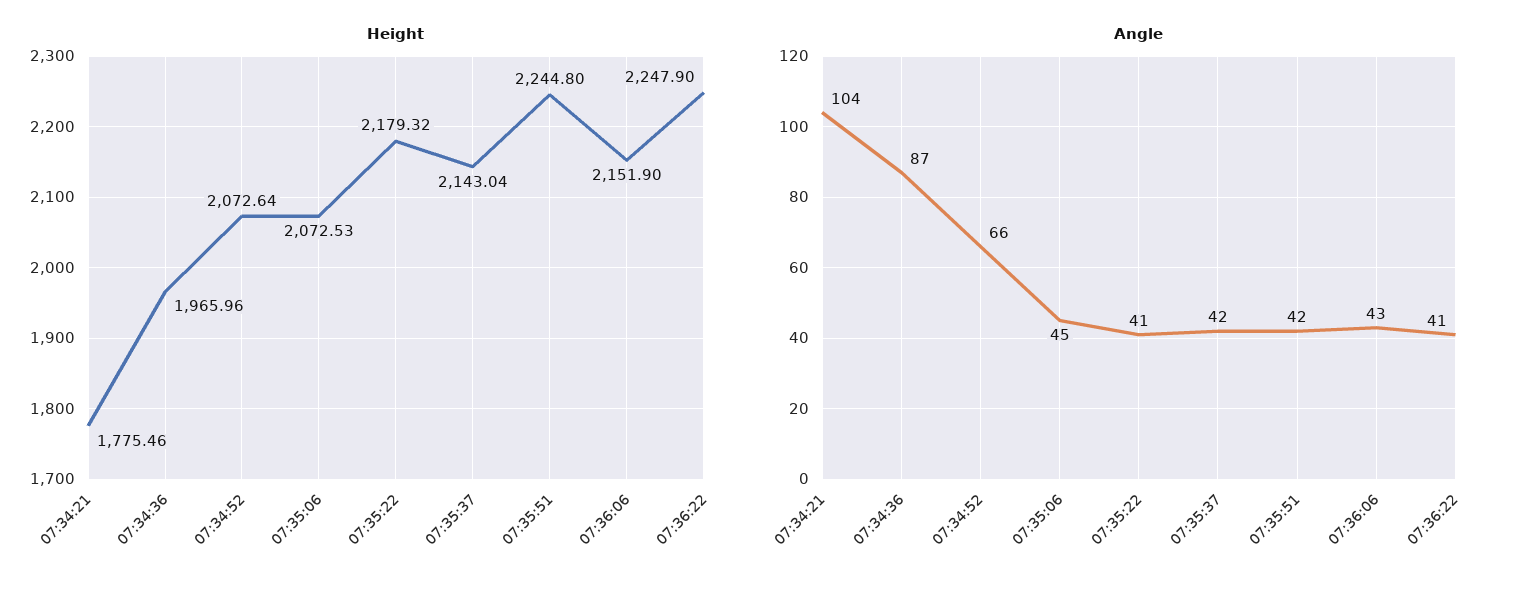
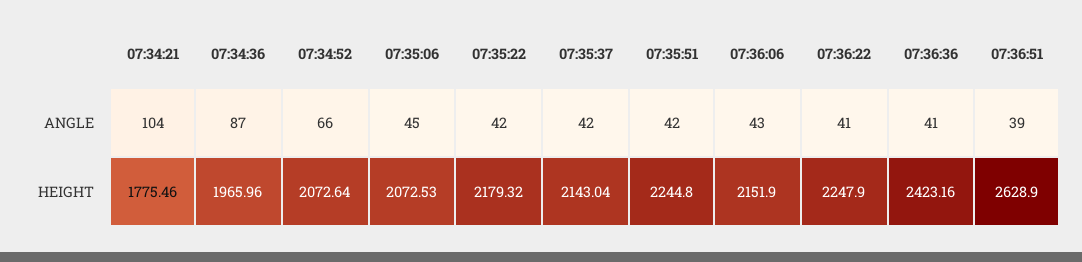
Angle, 07:35:22: 41 -> 42
Angle, 07:36:36: none -> 41
Angle, 07:36:51: none -> 39
Height, 07:36:36: none -> 2423.16
Height, 07:36:51: none -> 2628.9

